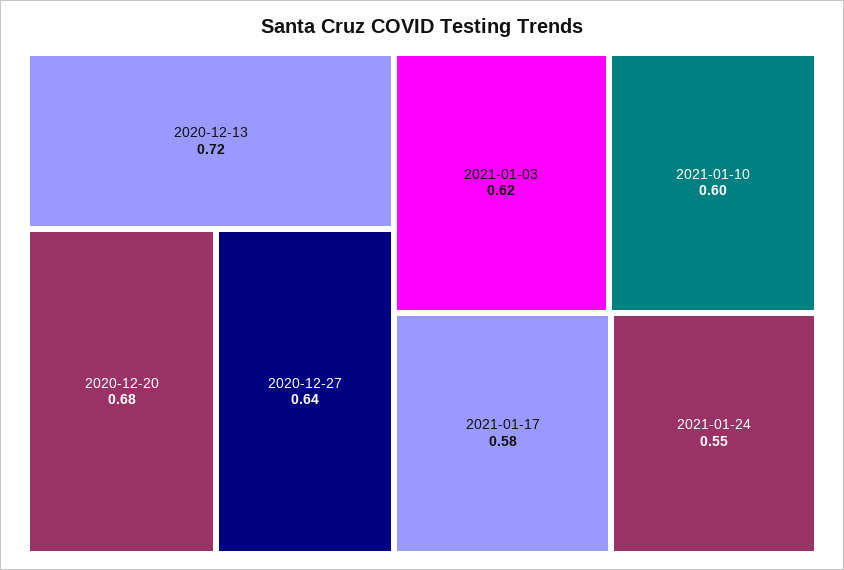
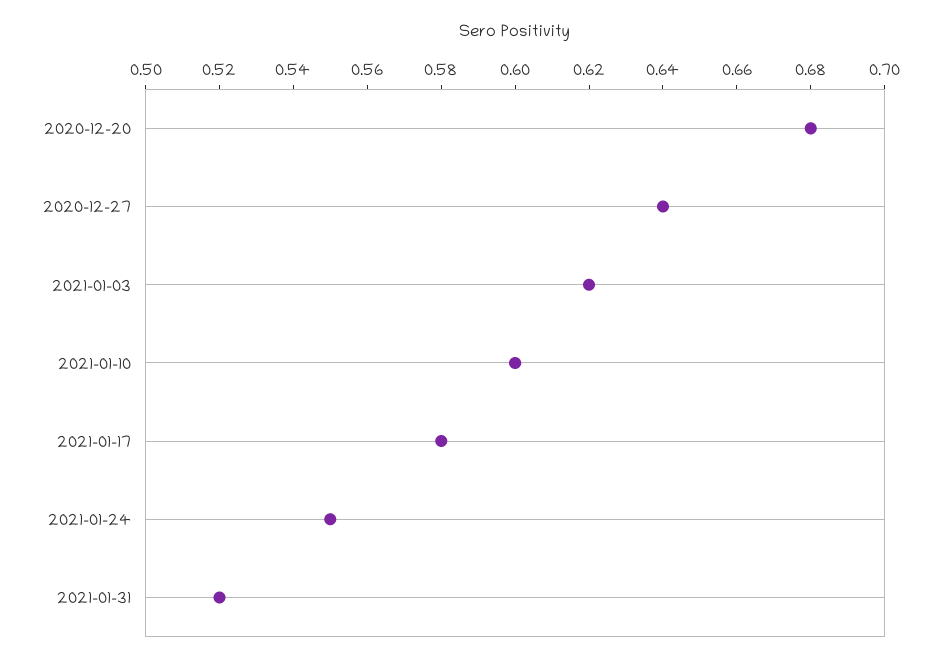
2020-12-13: 0.72 -> none
2021-01-31: none -> 0.52

